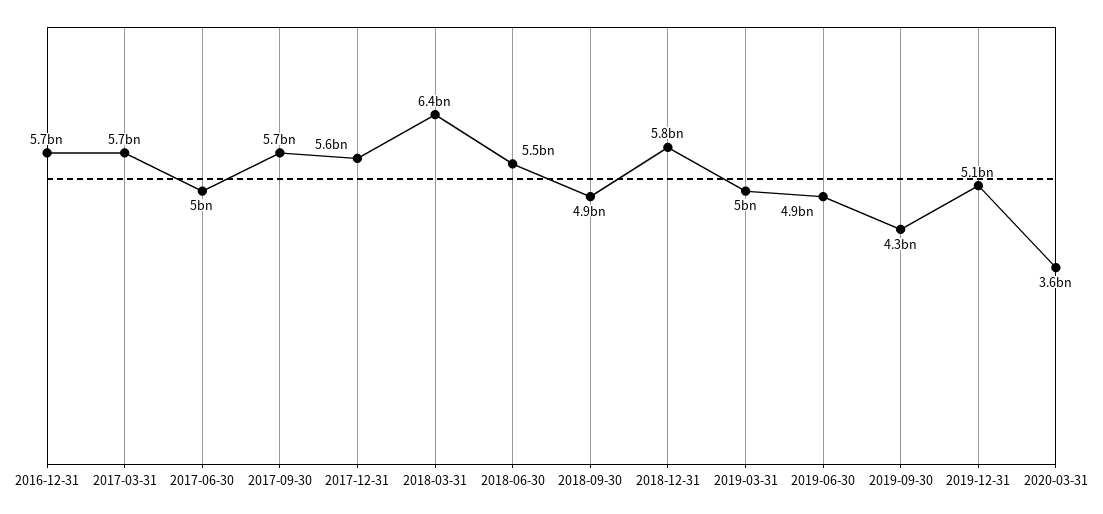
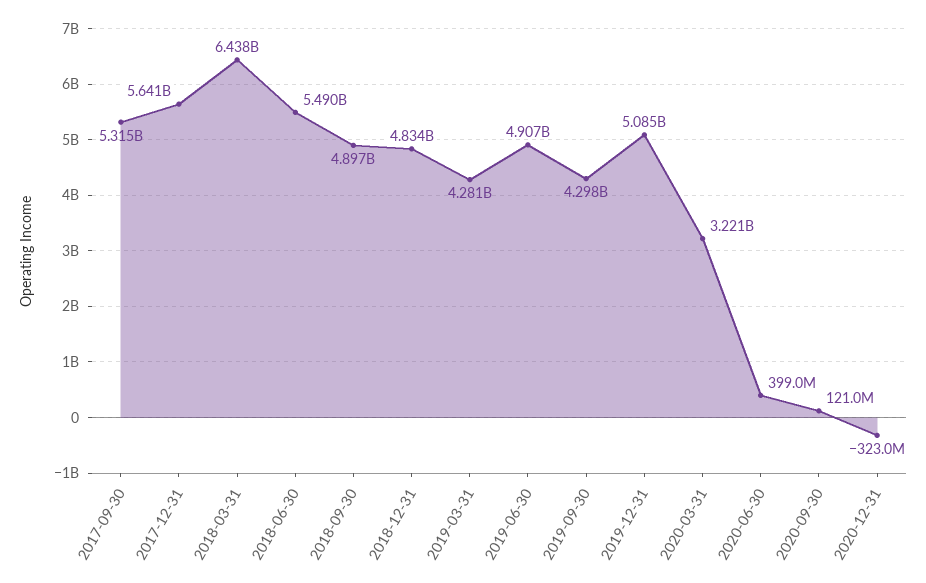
2016-12-31: 5700000000 -> none
2017-03-31: 5700000000 -> none
2017-06-30: 5000000000 -> none
2017-09-30: 5700000000 -> 5315000000
2018-12-31: 5800000000 -> 4834000000
2019-03-31: 5000000000 -> 4281000000
2020-03-31: 3600000000 -> 3221000000
2020-06-30: none -> 399000000
2020-09-30: none -> 121000000
2020-12-31: none -> -323000000

